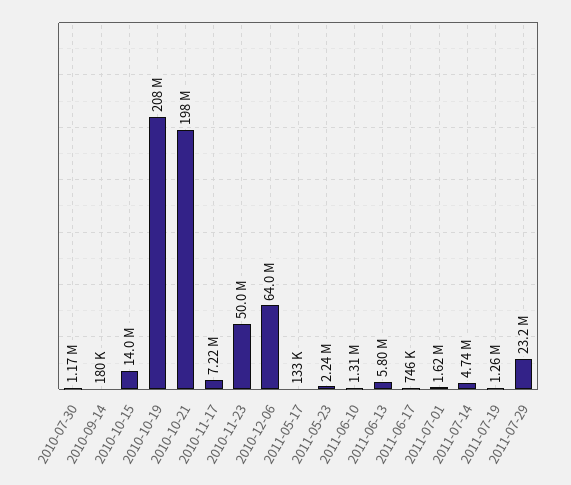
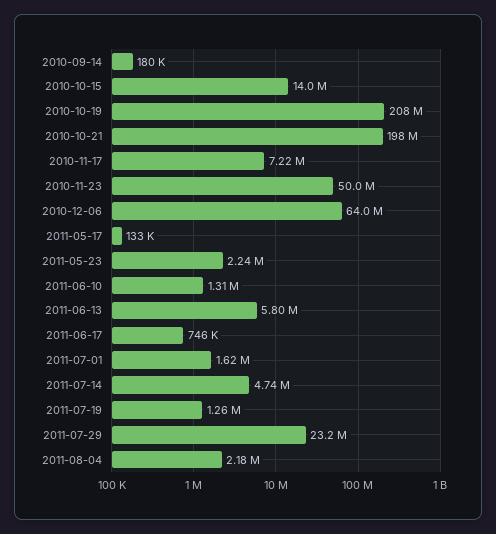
2010-07-30: 1170000 -> none
2011-08-04: none -> 2180000

